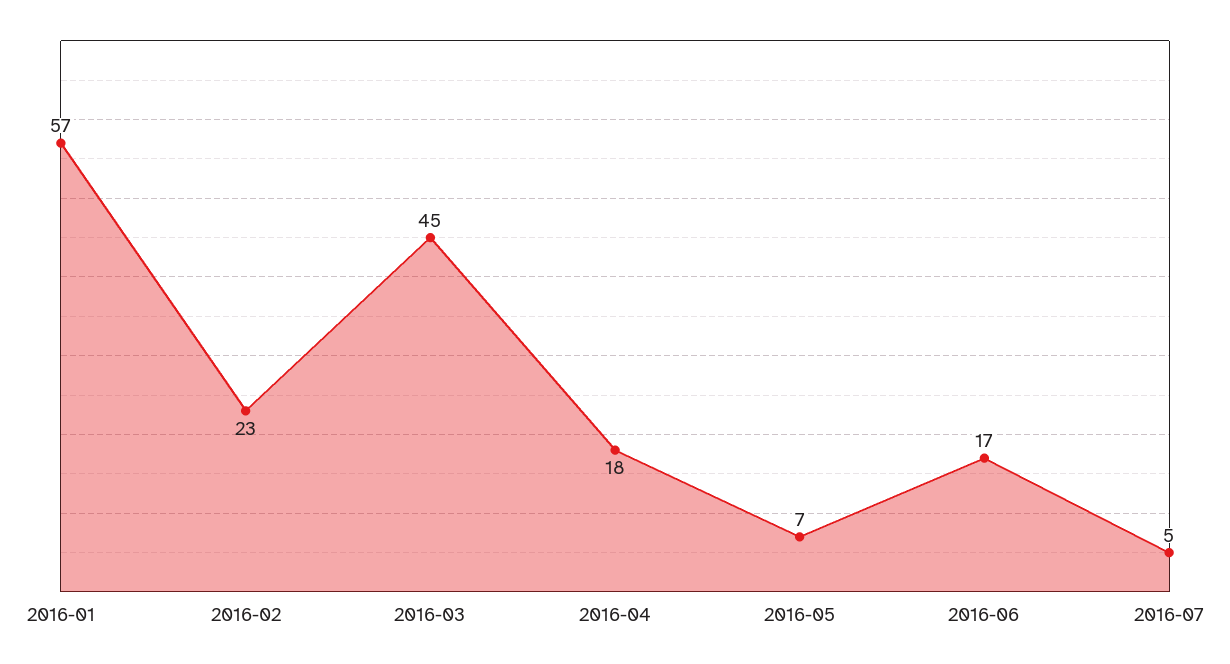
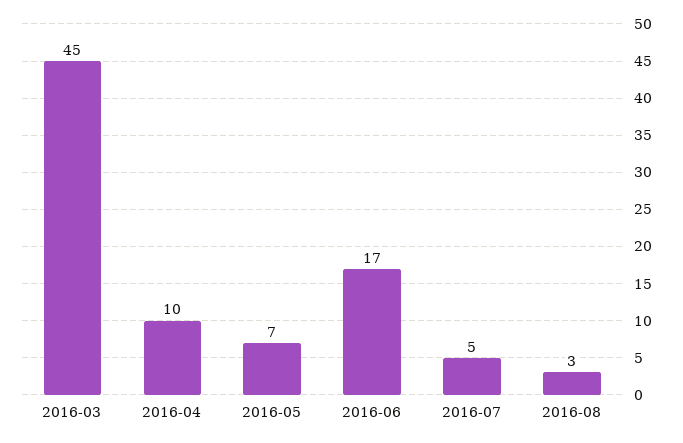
2016-01: 57 -> none
2016-02: 23 -> none
2016-04: 18 -> 10
2016-08: none -> 3

